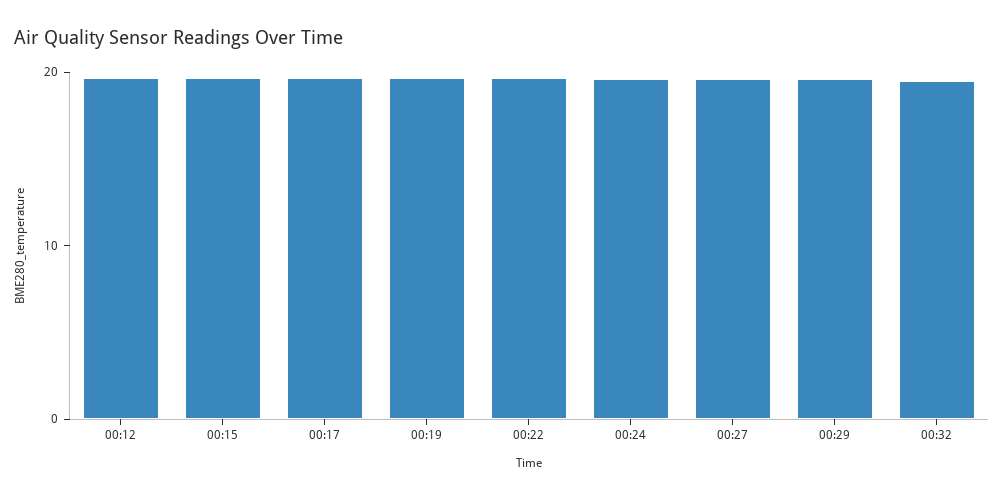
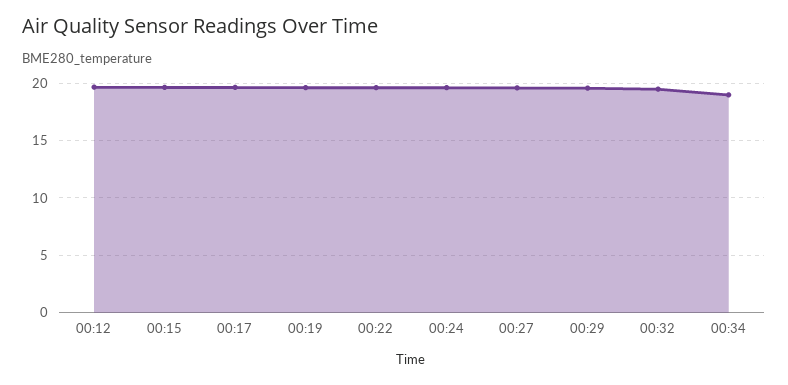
00:34: none -> 19

